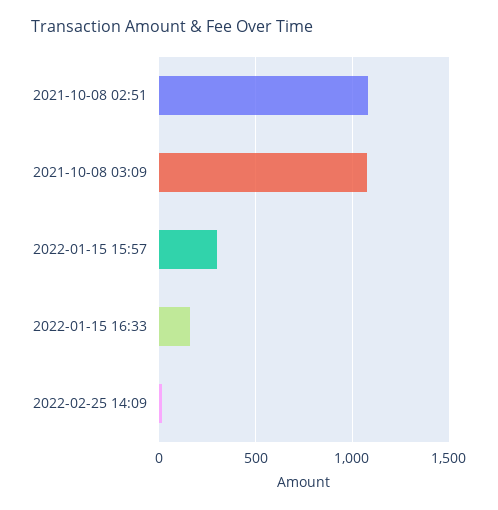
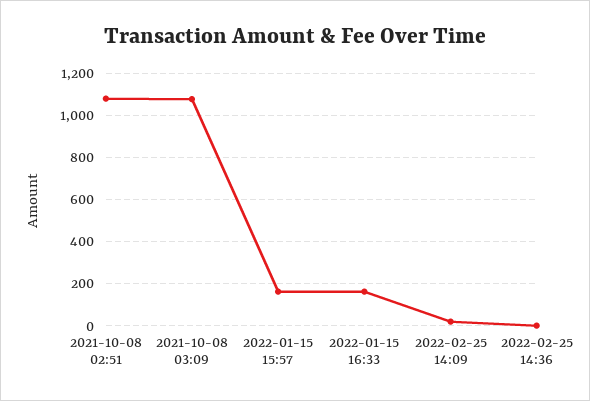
2022-01-15 15:57: 300 -> 150
2022-02-25 14:36: none -> 0

